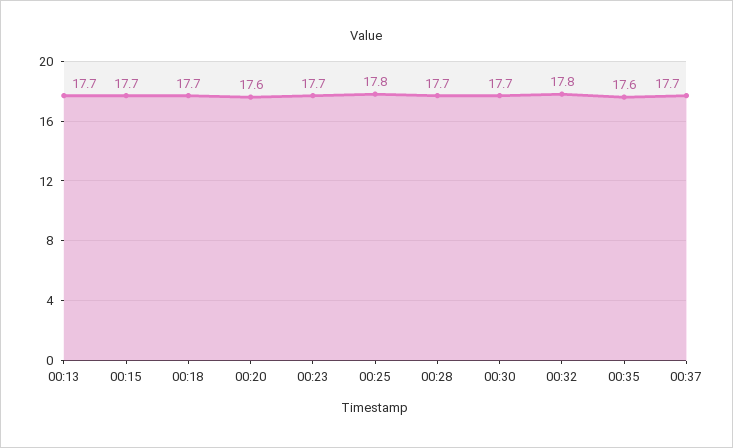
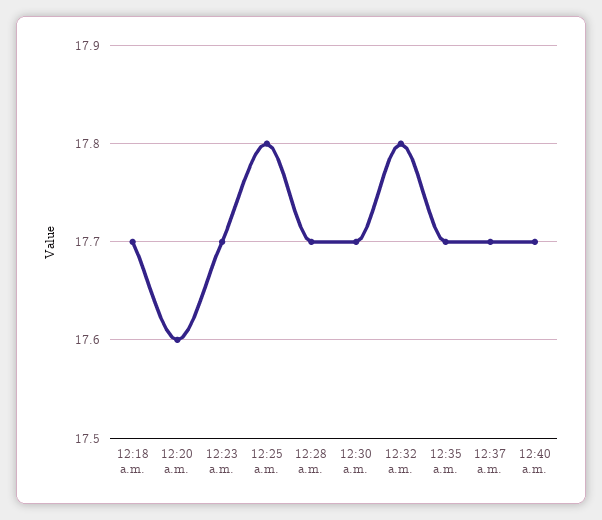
00:13: 17.7 -> none
00:15: 17.7 -> none
00:35: 17.6 -> 17.7
12:40 a.m.: none -> 17.7

